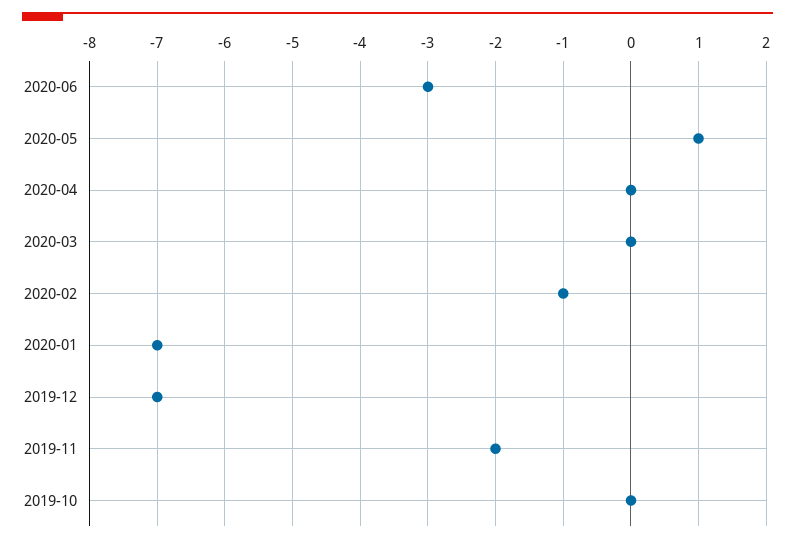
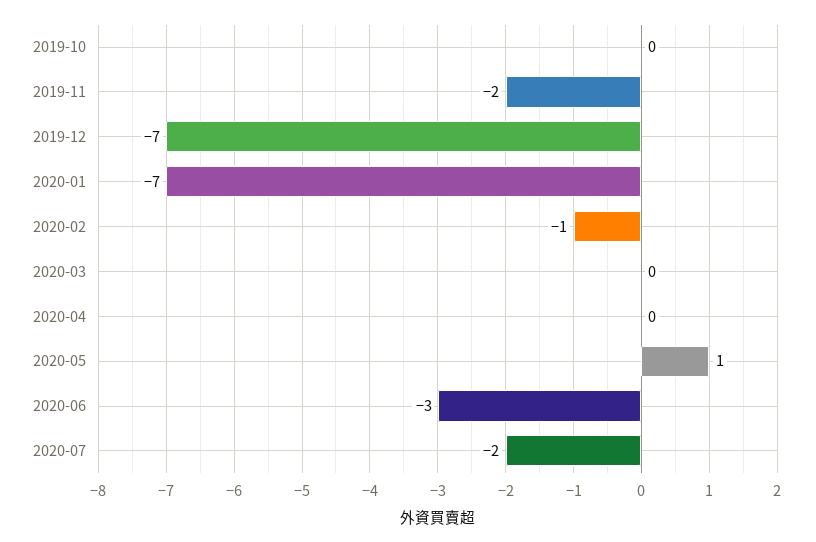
2020-07: none -> -2

